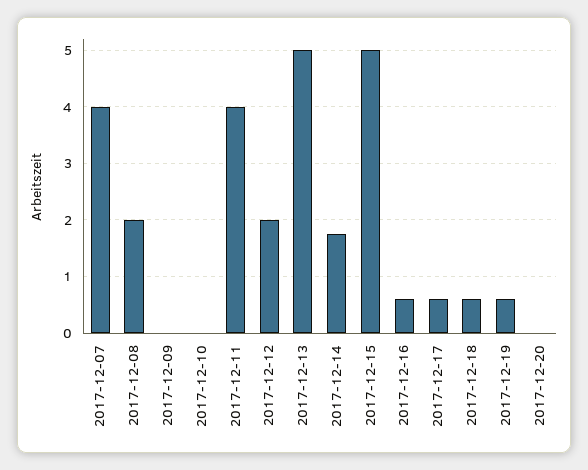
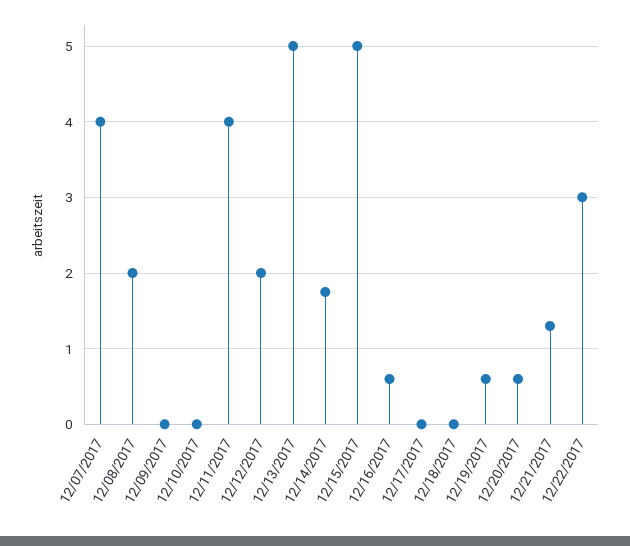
2017-12-17: 0.6 -> 0
2017-12-18: 0.6 -> 0
2017-12-20: 0 -> 0.6
12/21/2017: none -> 1.3
12/22/2017: none -> 3

